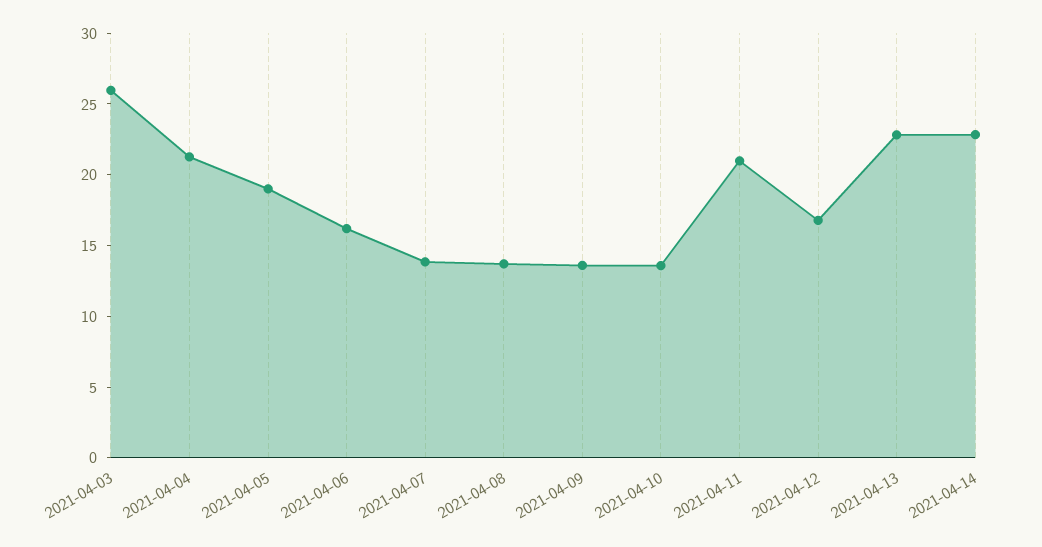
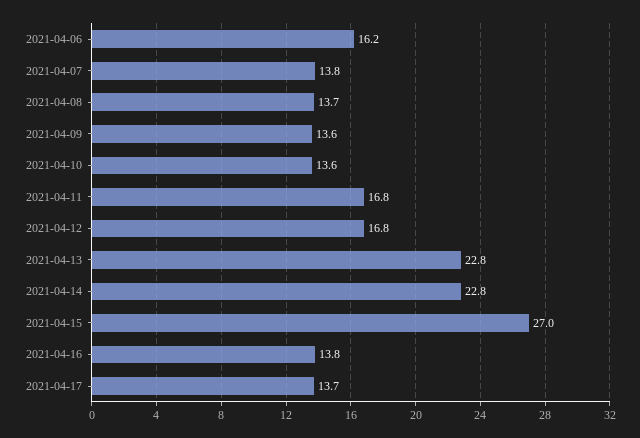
2021-04-03: 26 -> none
2021-04-04: 21 -> none
2021-04-05: 19 -> none
2021-04-11: 21 -> 16.8
2021-04-15: none -> 27
2021-04-16: none -> 13.8
2021-04-17: none -> 13.7

